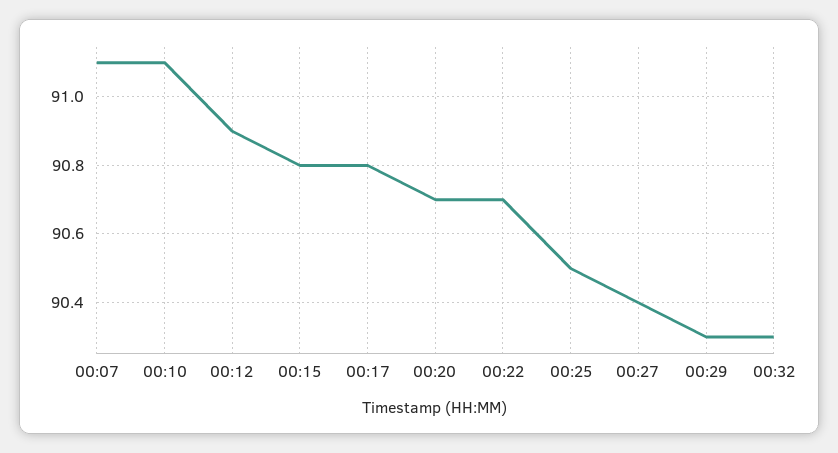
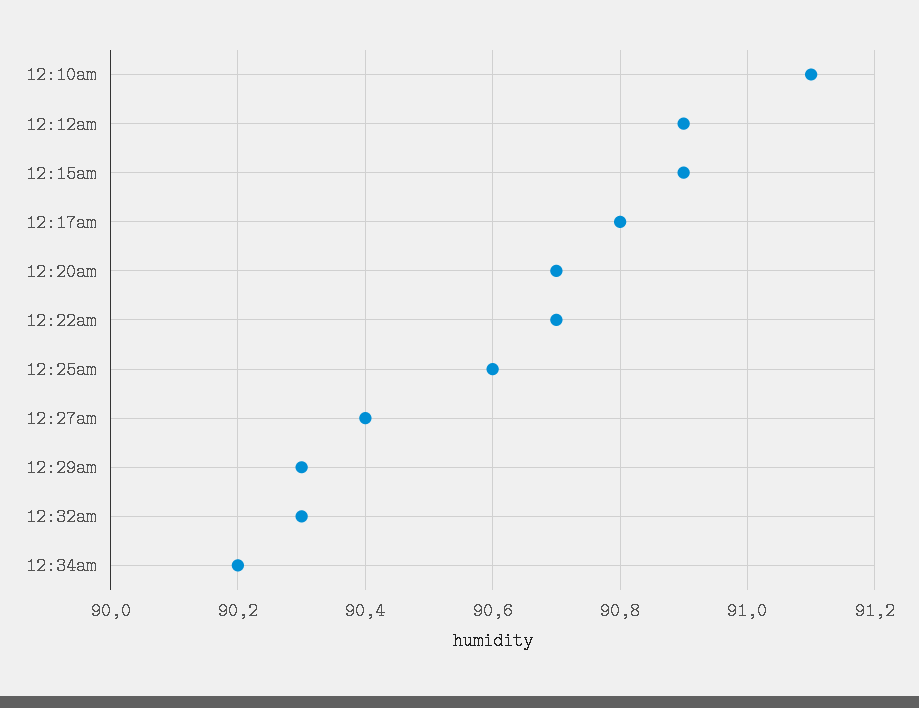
00:07: 91.1 -> none
00:15: 90.8 -> 90.9
00:25: 90.5 -> 90.6
12:34am: none -> 90.2

